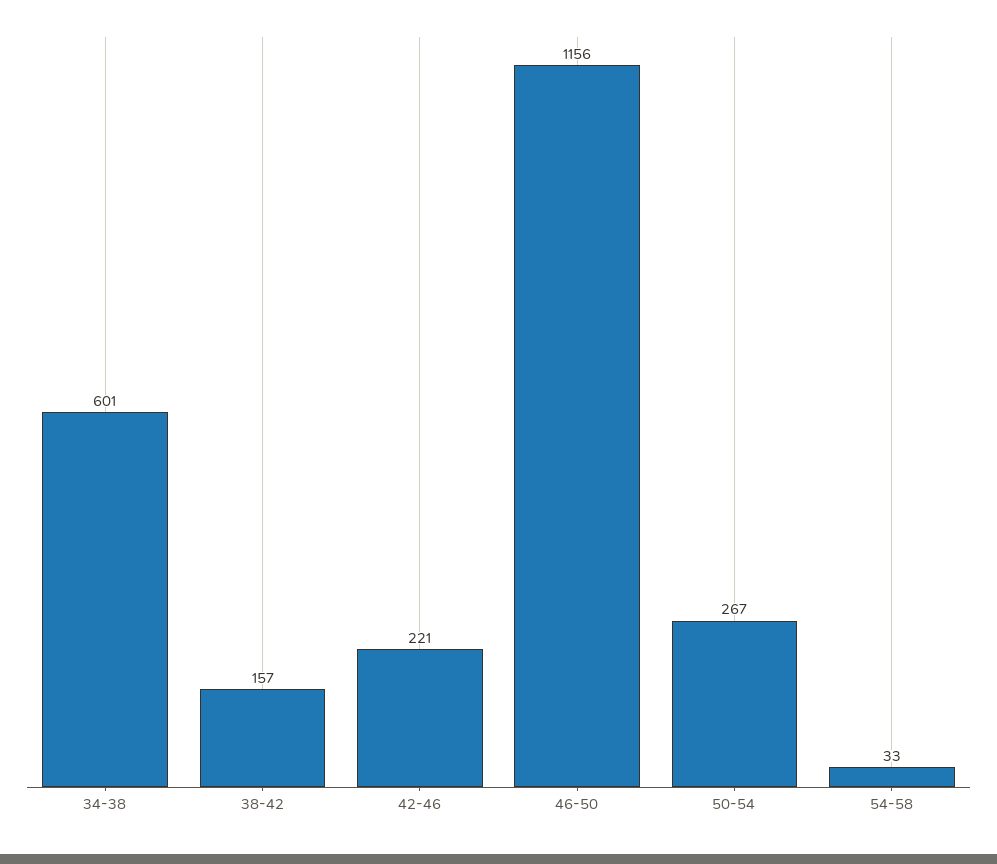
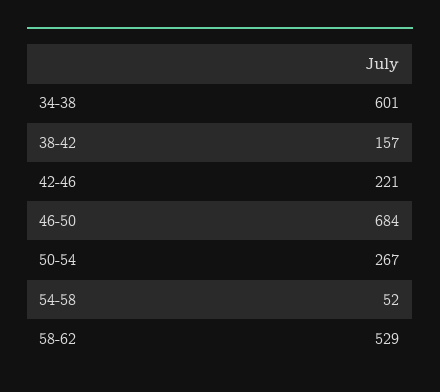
46-50: 1156 -> 684
54-58: 33 -> 52
58-62: none -> 529

